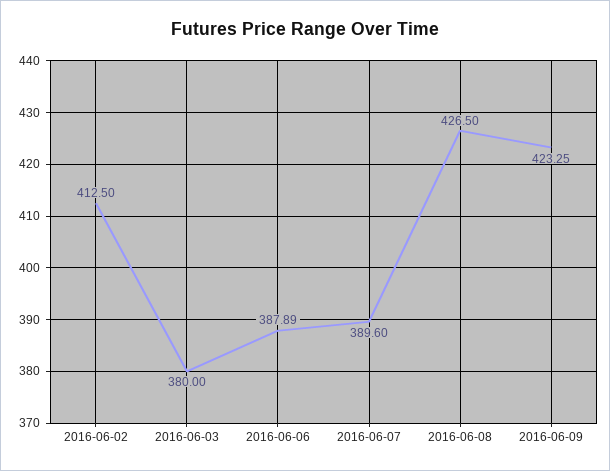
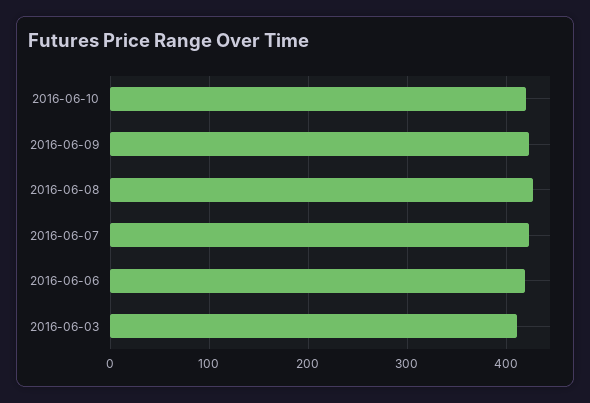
2016-06-02: 412.5 -> none
2016-06-03: 380 -> 410
2016-06-06: 387.89 -> 420
2016-06-07: 389.6 -> 420
2016-06-10: none -> 420

